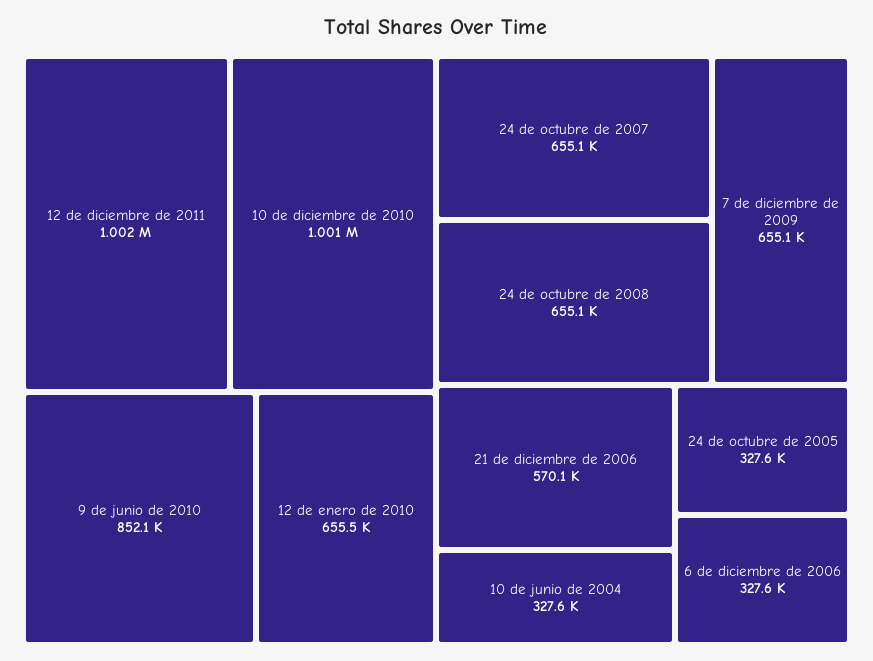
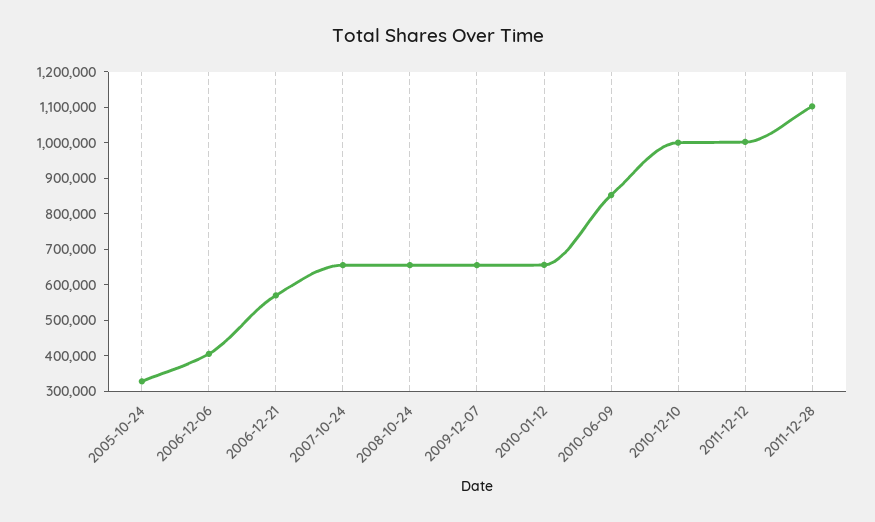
10 de junio de 2004: 327600 -> none
6 de diciembre de 2006: 327600 -> 400000
2011-12-28: none -> 1100000

